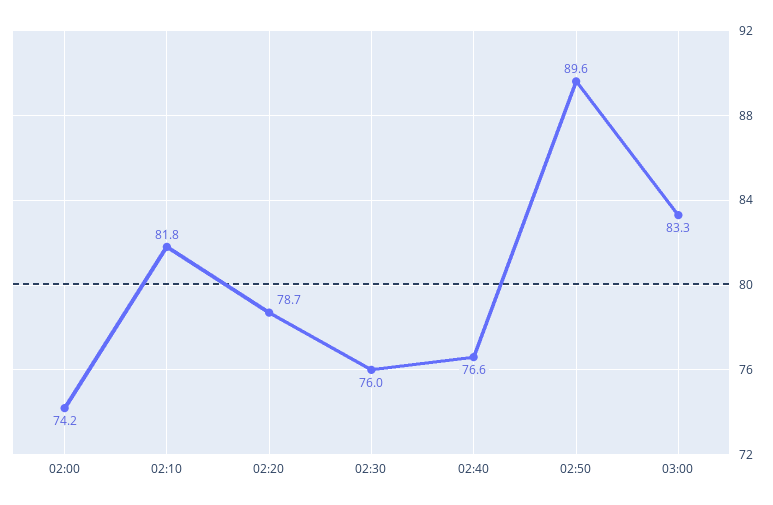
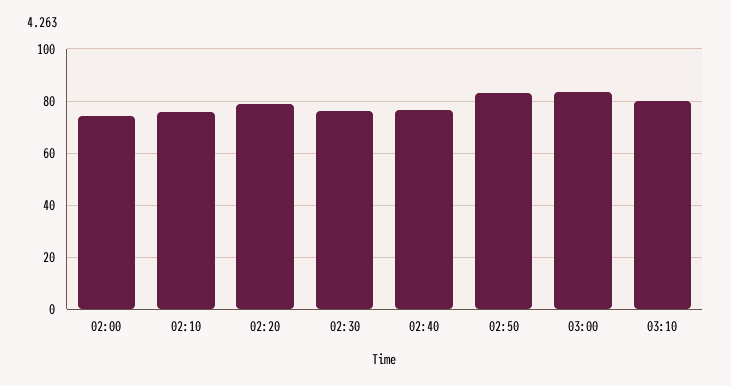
02:10: 81.8 -> 75
02:50: 89.6 -> 82.5
03:10: none -> 80

